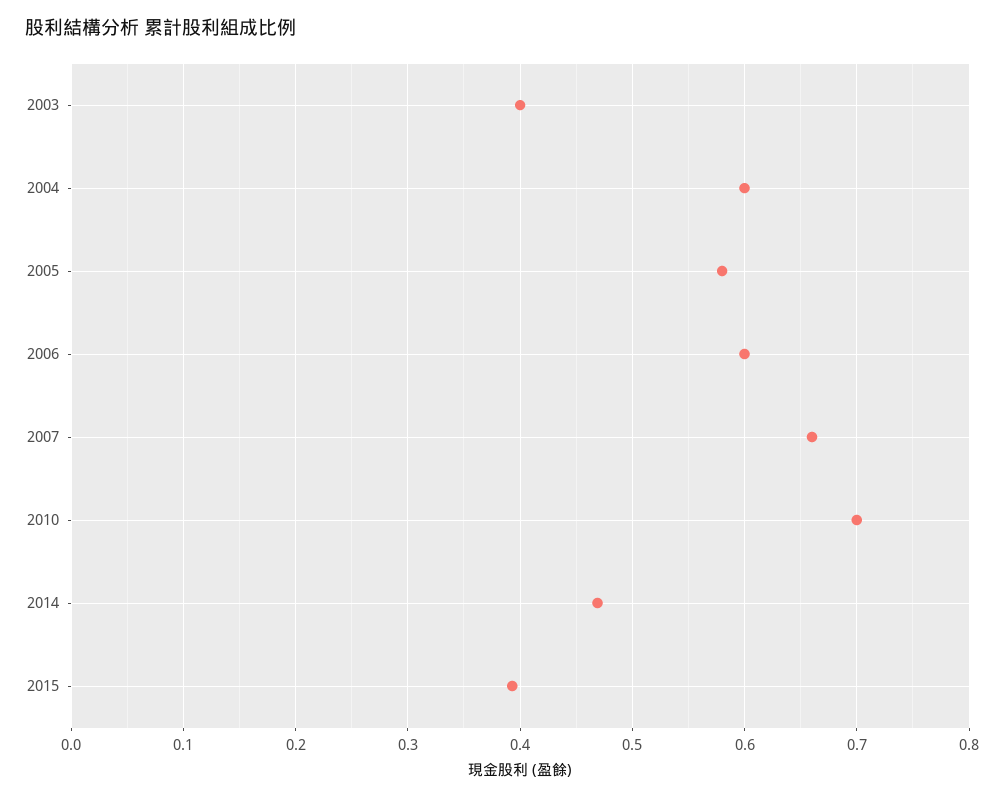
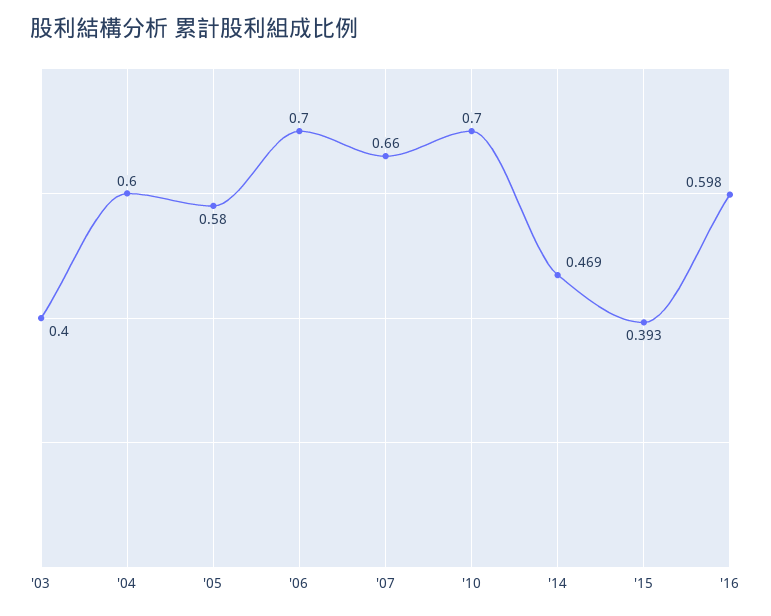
2006: 0.6 -> 0.7
'16: none -> 0.598

